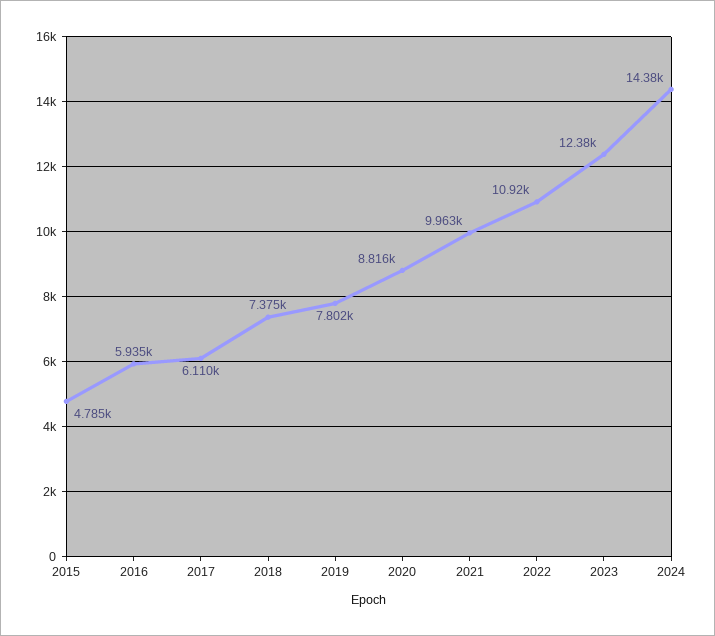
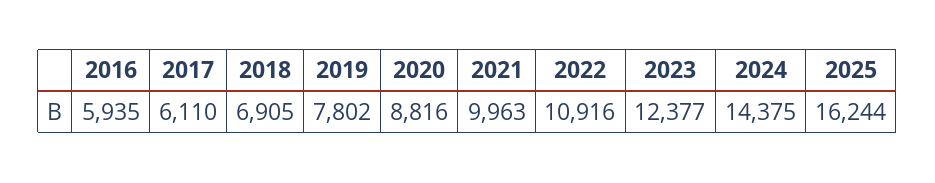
2015: 4785 -> none
2018: 7375 -> 6905
2025: none -> 16244

